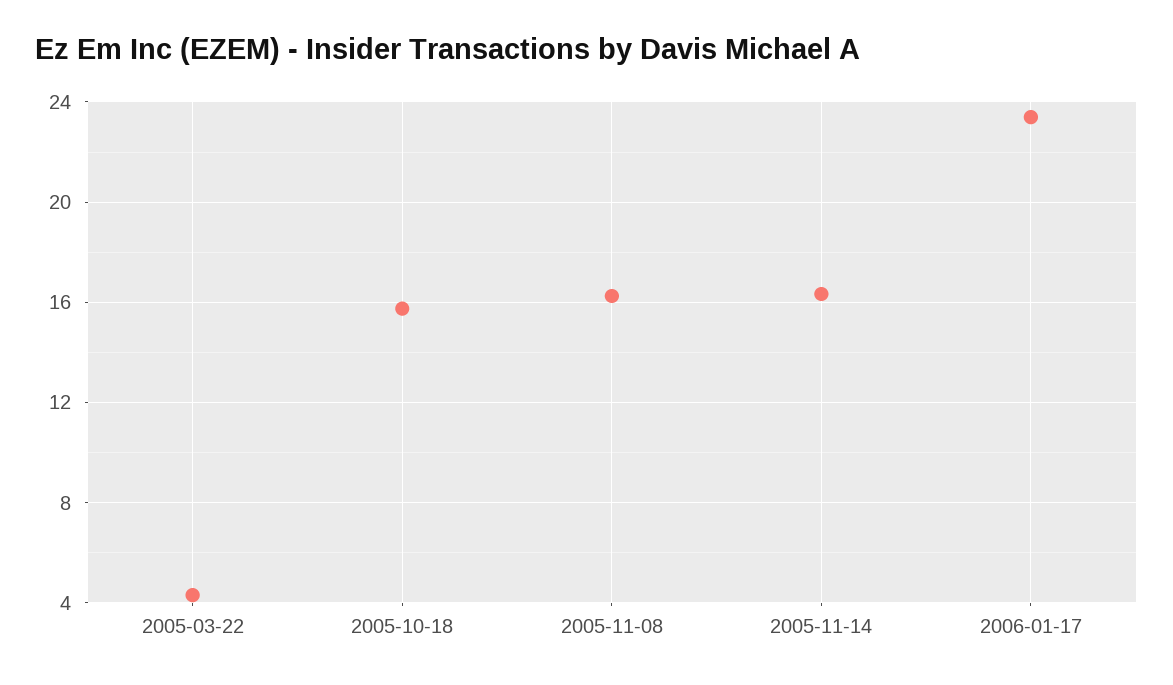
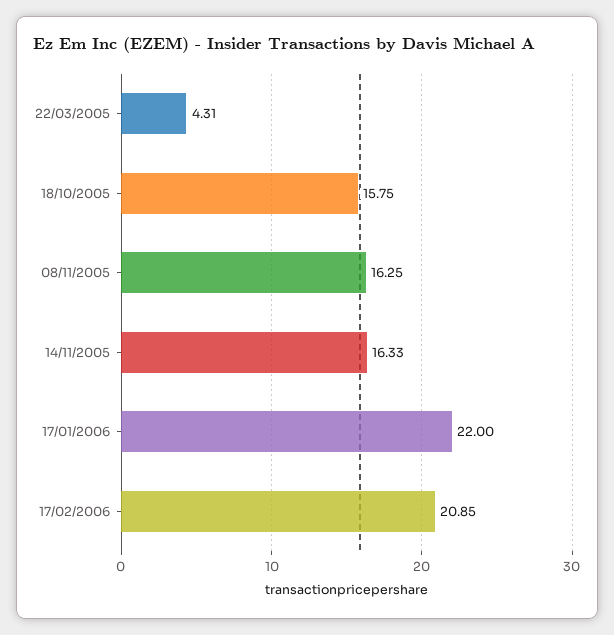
2006-01-17: 23.5 -> 22
17/02/2006: none -> 20.85

